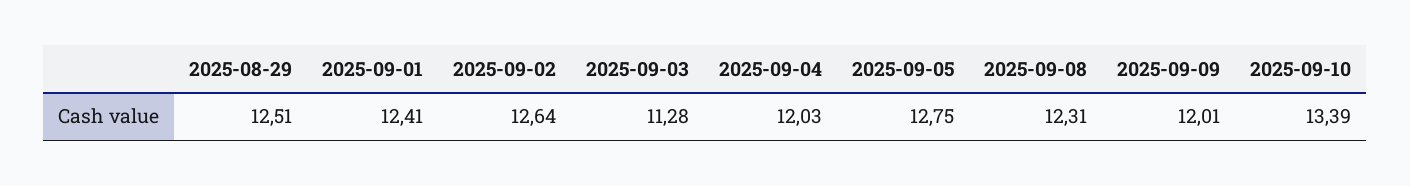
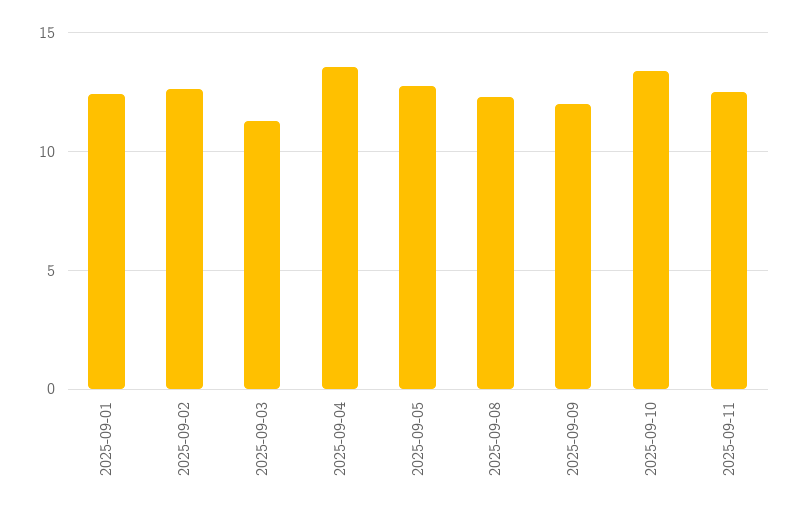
2025-08-29: 12.51 -> none
2025-09-04: 12.03 -> 13.5
2025-09-11: none -> 12.5

